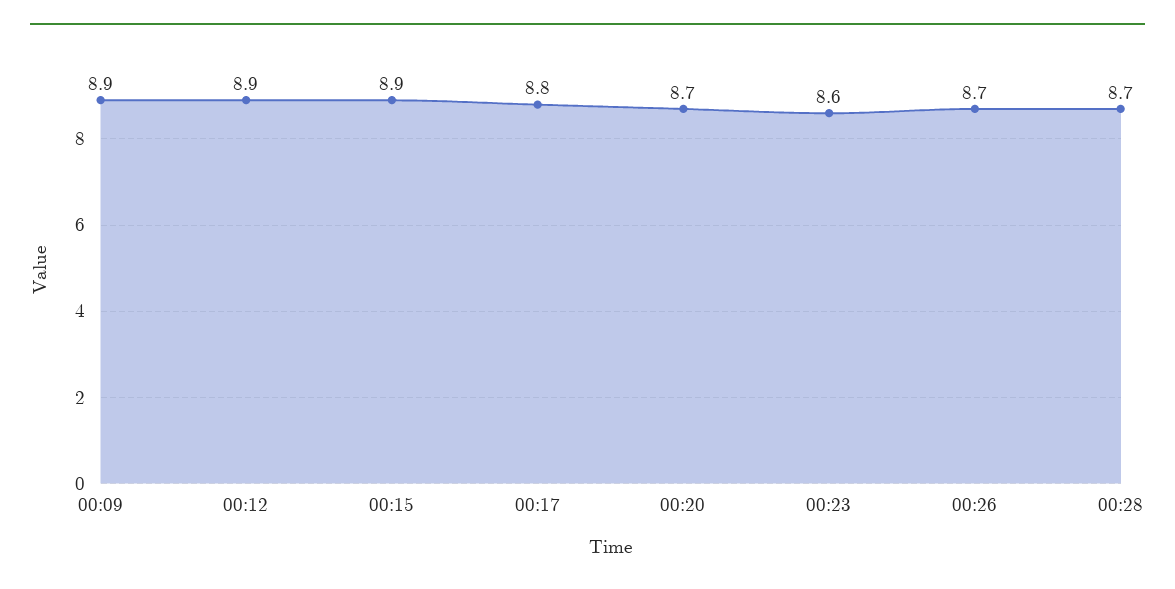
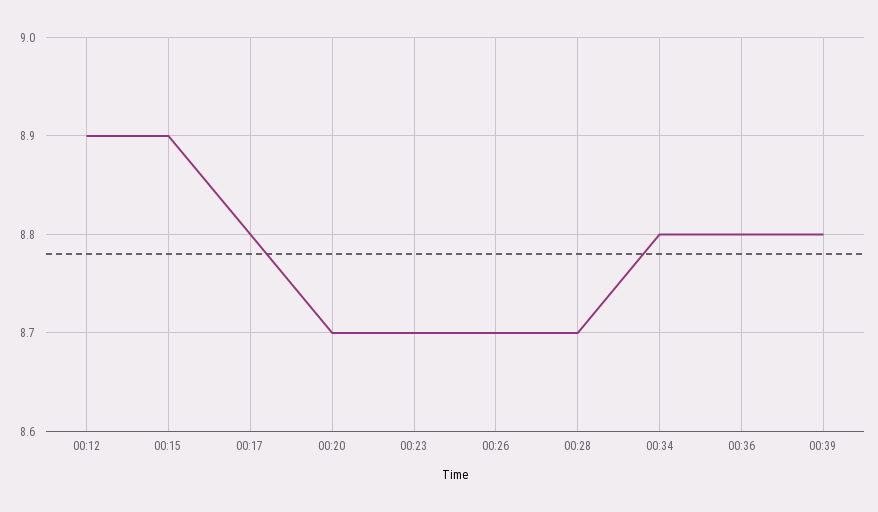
00:09: 8.9 -> none
00:23: 8.6 -> 8.7
00:34: none -> 8.8
00:36: none -> 8.8
00:39: none -> 8.8

